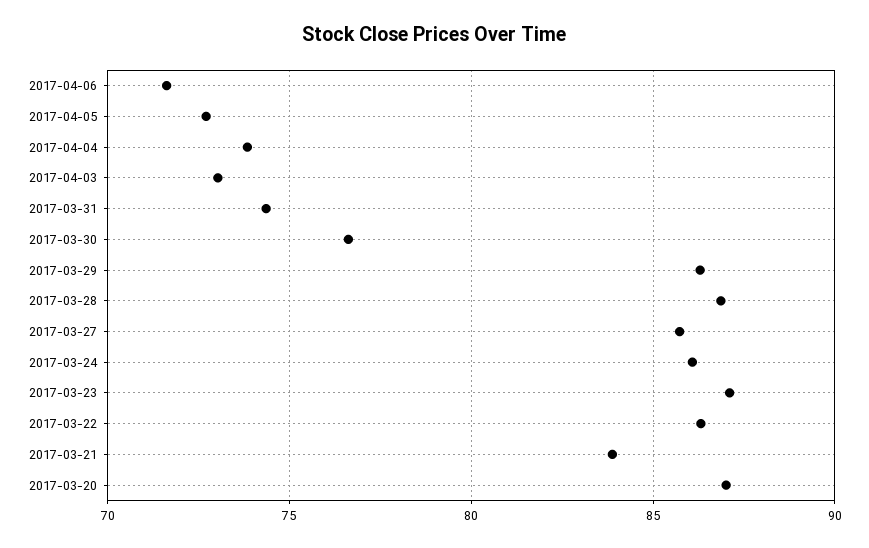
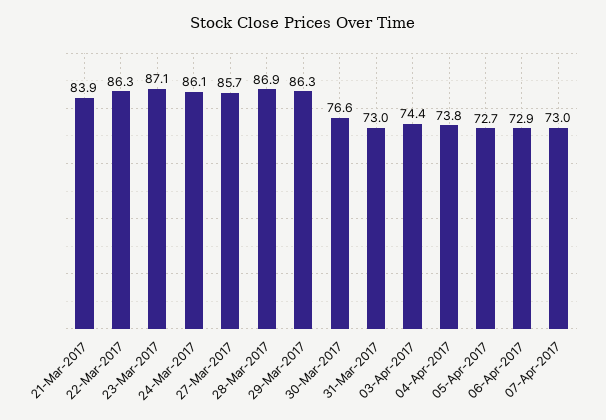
2017-04-06: 71.5 -> 72.9
2017-04-03: 73 -> 74.4
2017-03-31: 74.5 -> 73
2017-03-20: 87 -> none
07-Apr-2017: none -> 73

